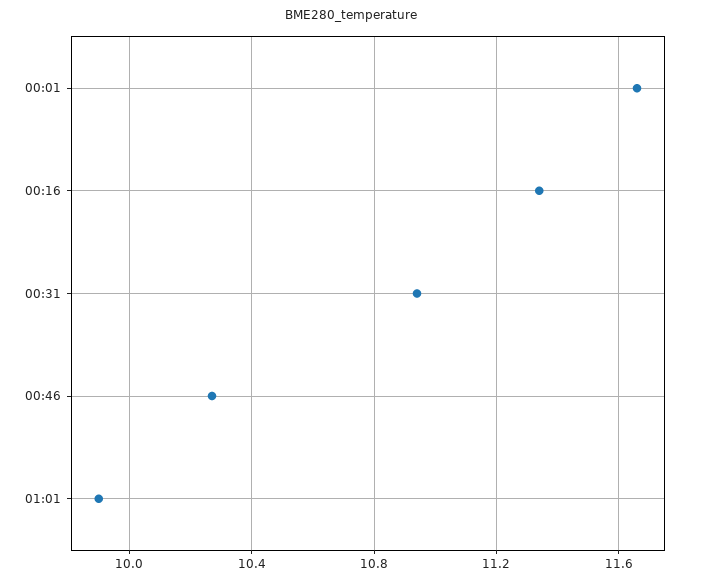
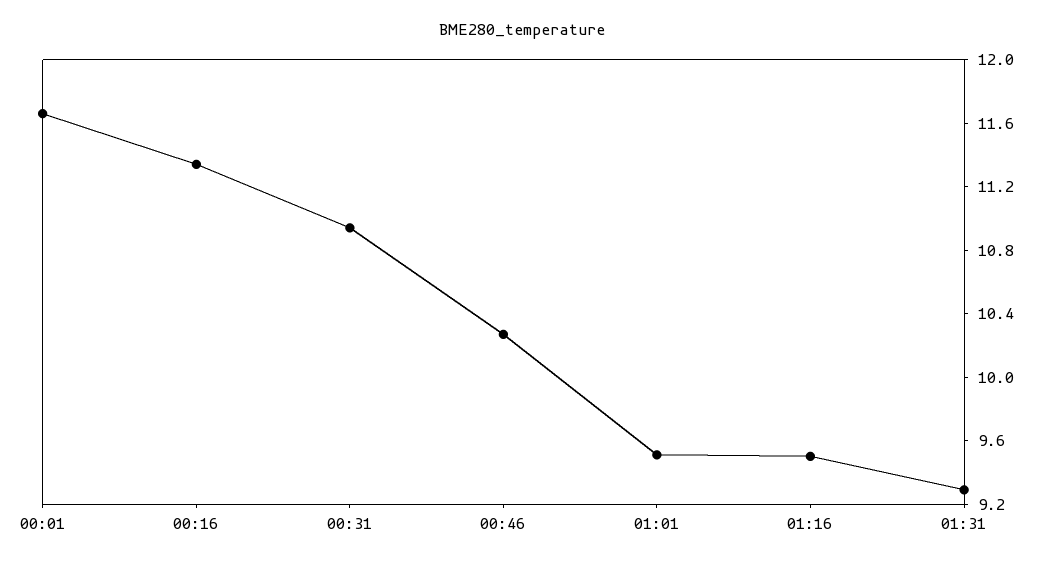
01:01: 9.9 -> 9.5
01:16: none -> 9.5
01:31: none -> 9.3

